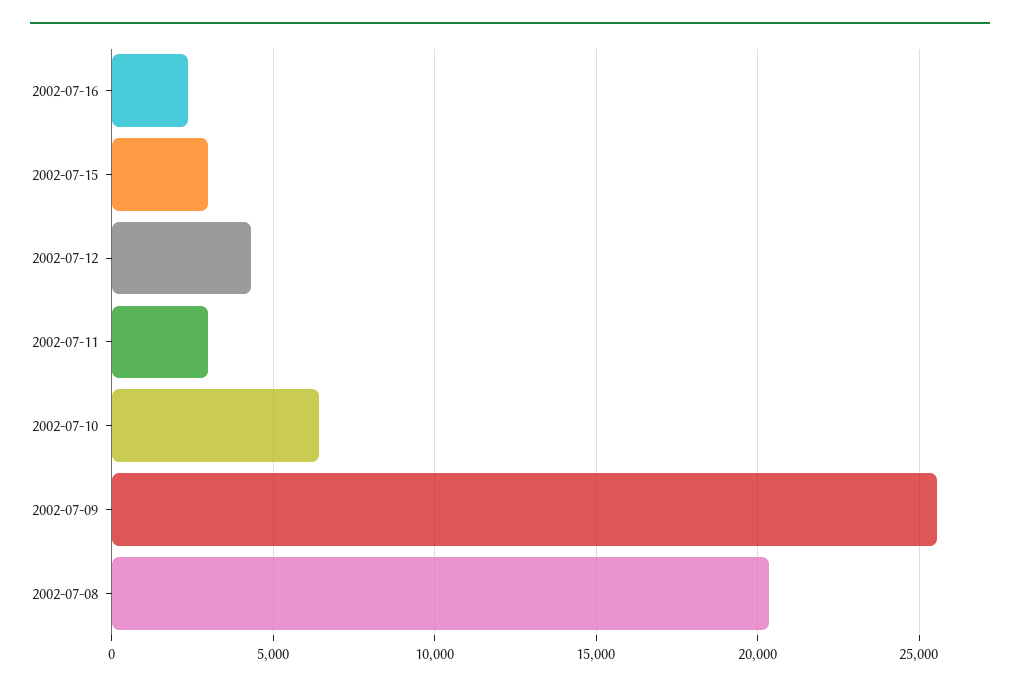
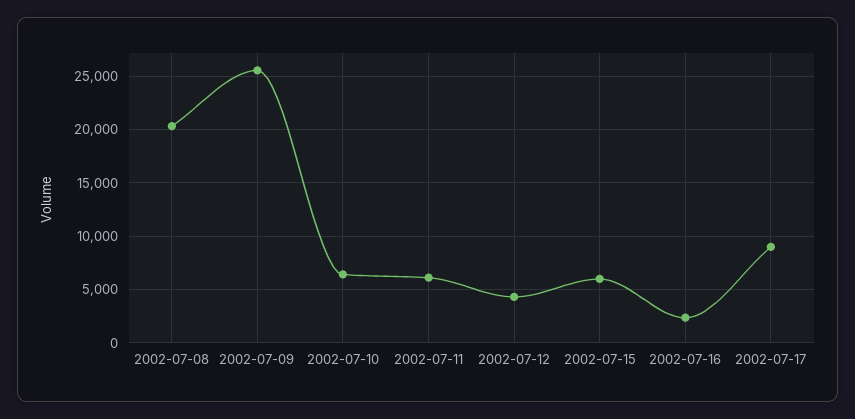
2002-07-15: 3000 -> 6000
2002-07-11: 3000 -> 6000
2002-07-17: none -> 9000

